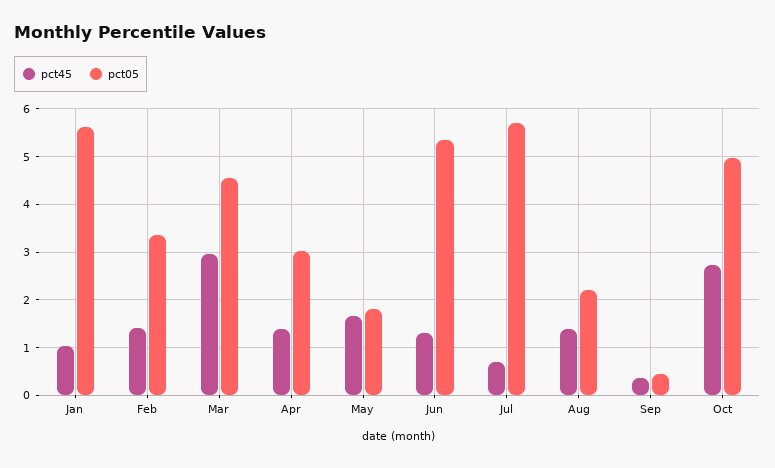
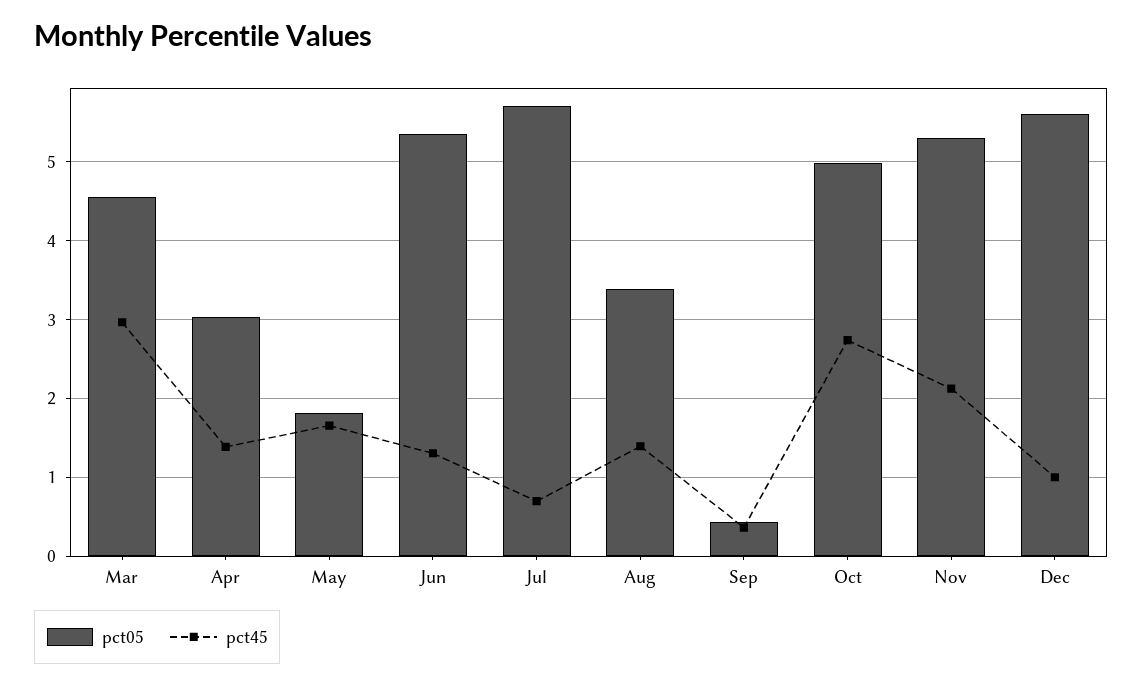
pct45, Jan: 1 -> none
pct05, Jan: 5.6 -> none
pct45, Feb: 1.4 -> none
pct05, Feb: 3.4 -> none
pct05, Aug: 2.2 -> 3.4
pct05, Nov: none -> 5.3
pct45, Nov: none -> 2.1
pct05, Dec: none -> 5.6
pct45, Dec: none -> 1

